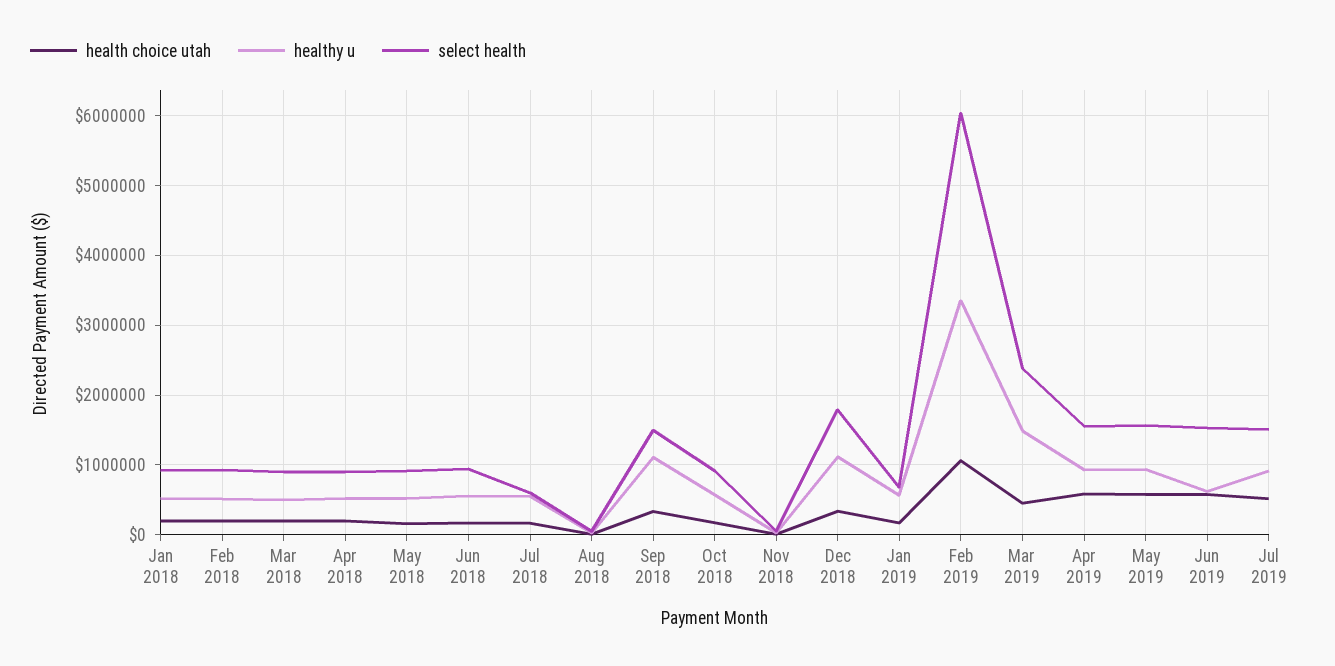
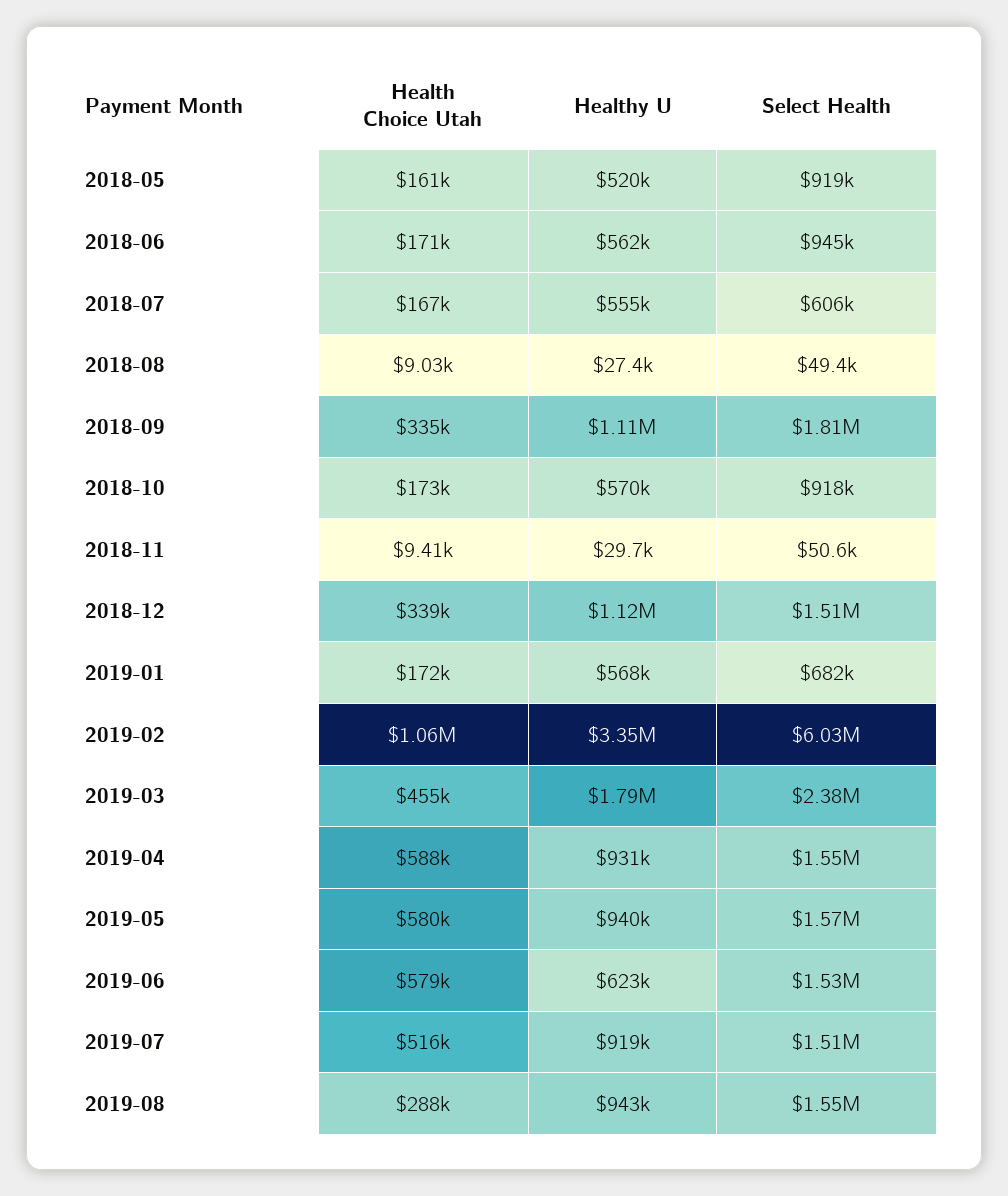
health choice utah, Jan 2018: 200000 -> none
healthy u, Jan 2018: 500000 -> none
select health, Jan 2018: 900000 -> none
health choice utah, Feb 2018: 200000 -> none
healthy u, Feb 2018: 500000 -> none
select health, Feb 2018: 900000 -> none
health choice utah, Mar 2018: 200000 -> none
healthy u, Mar 2018: 500000 -> none
select health, Mar 2018: 900000 -> none
health choice utah, Apr 2018: 200000 -> none
healthy u, Apr 2018: 500000 -> none
select health, Apr 2018: 900000 -> none
select health, Sep 2018: 1500000 -> 1810000
select health, Dec 2018: 1800000 -> 1510000
healthy u, Mar 2019: 1500000 -> 1790000
health choice utah, 2019-08: none -> 288000
healthy u, 2019-08: none -> 943000
select health, 2019-08: none -> 1550000

